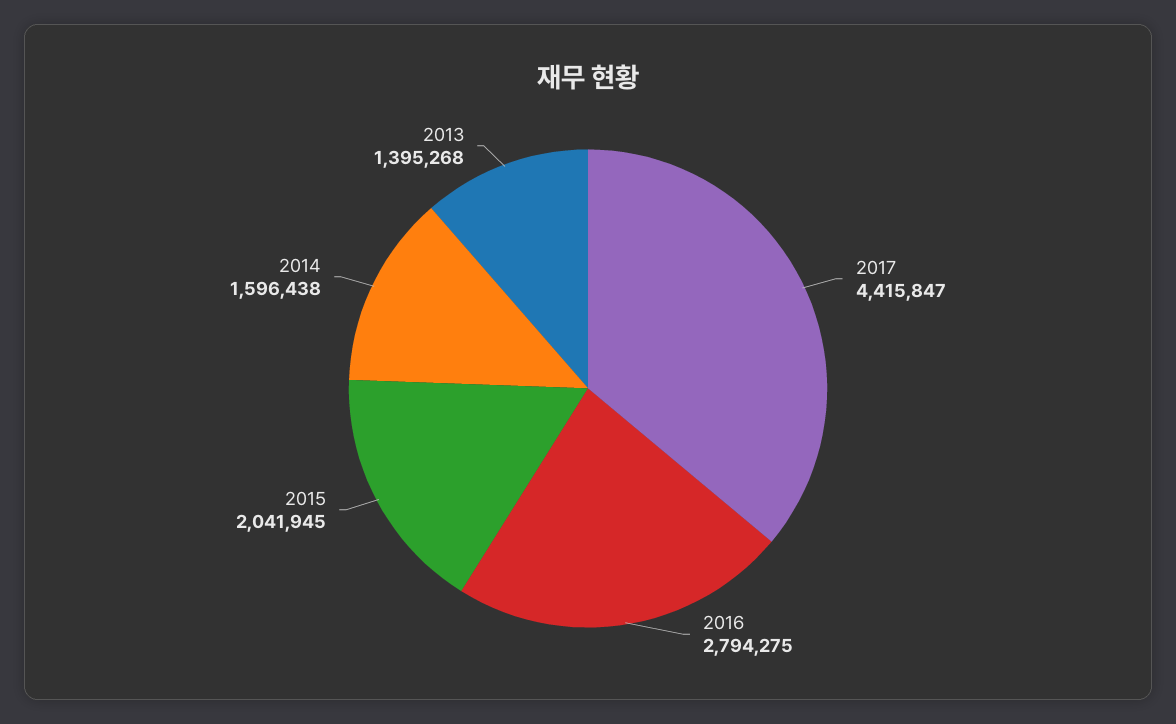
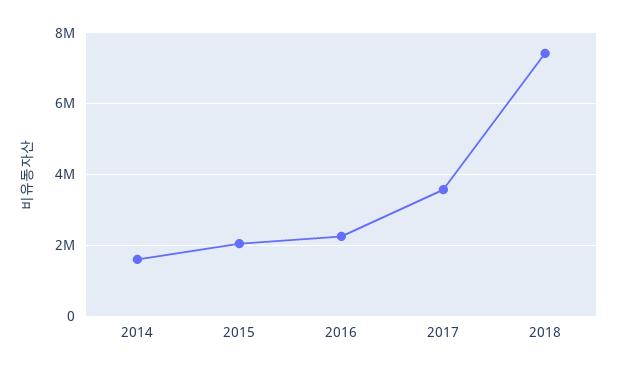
2017: 4415847 -> 3600000
2016: 2794275 -> 2200000
2013: 1395268 -> none
2018: none -> 7400000

